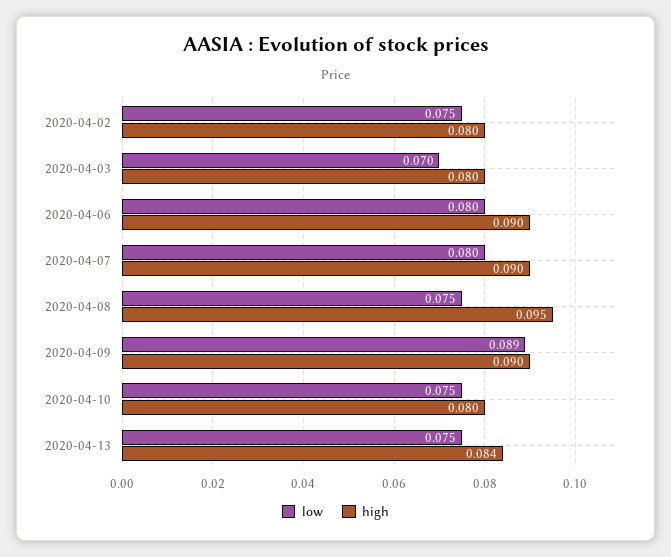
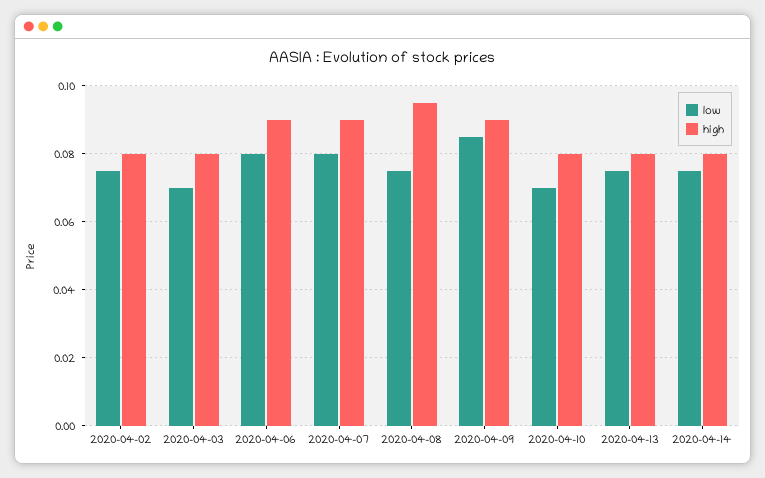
low, 2020-04-09: 0.089 -> 0.085
low, 2020-04-10: 0.075 -> 0.07
high, 2020-04-13: 0.084 -> 0.08
low, 2020-04-14: none -> 0.075
high, 2020-04-14: none -> 0.08

